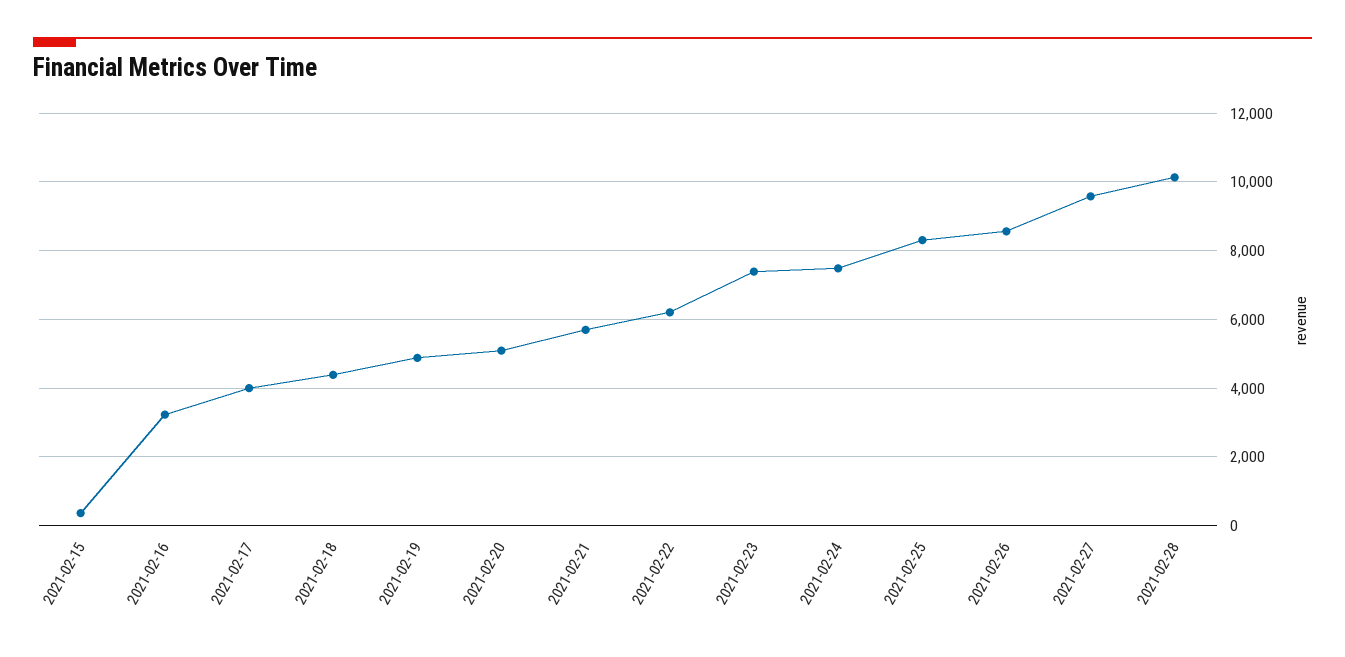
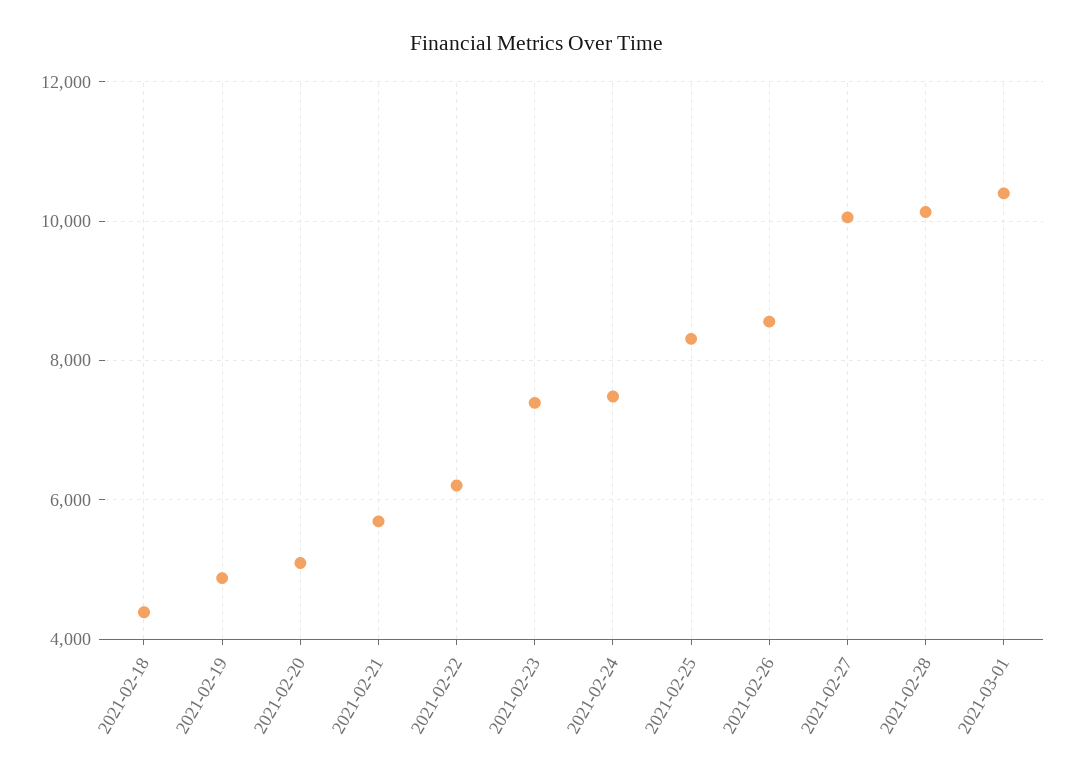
2021-02-15: 400 -> none
2021-02-16: 3200 -> none
2021-02-17: 4000 -> none
2021-02-27: 9600 -> 10000
2021-03-01: none -> 10400

